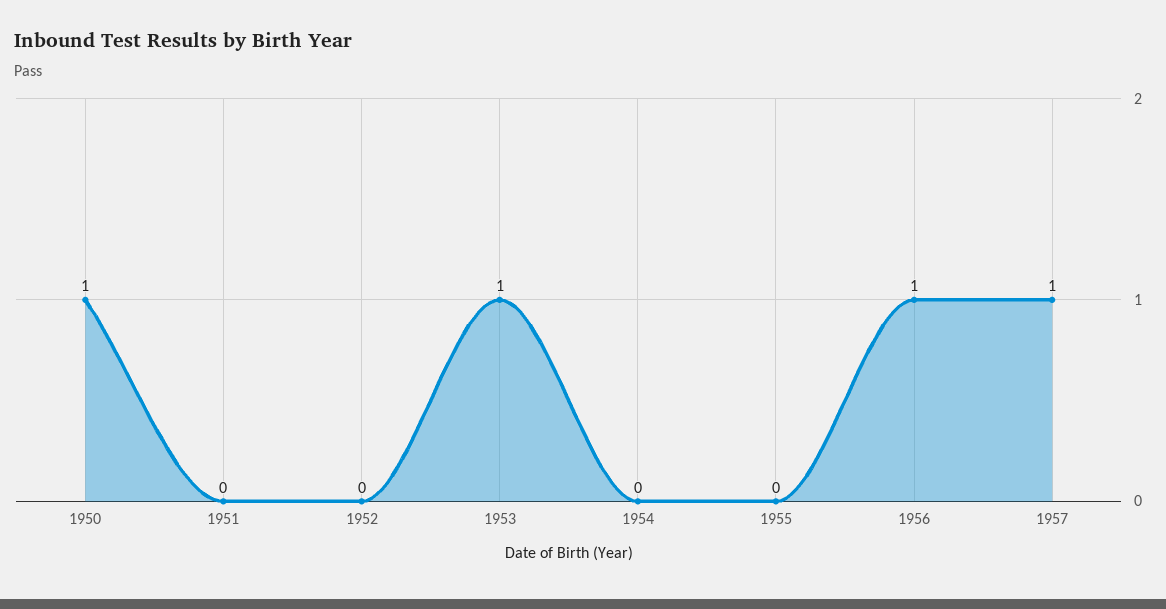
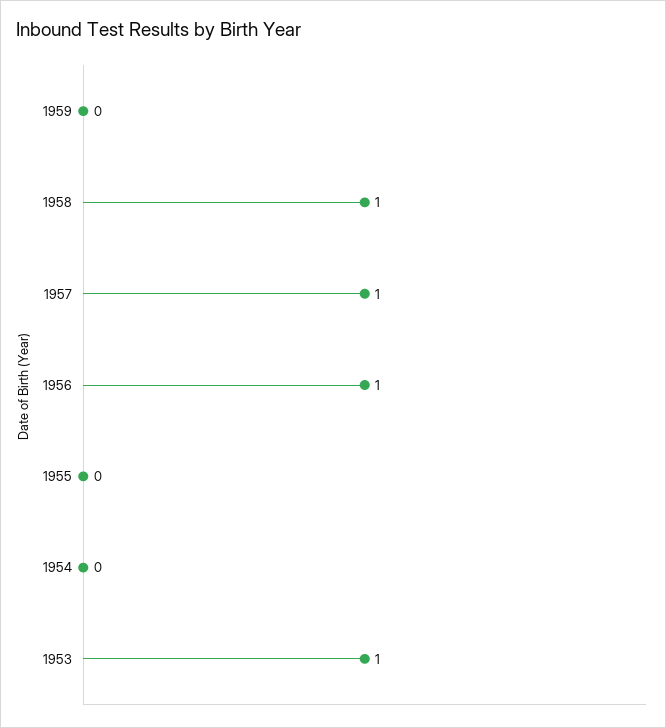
1950: 1 -> none
1951: 0 -> none
1952: 0 -> none
1959: none -> 0
1958: none -> 1

